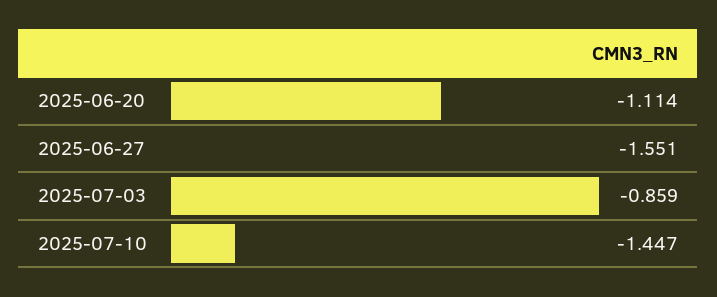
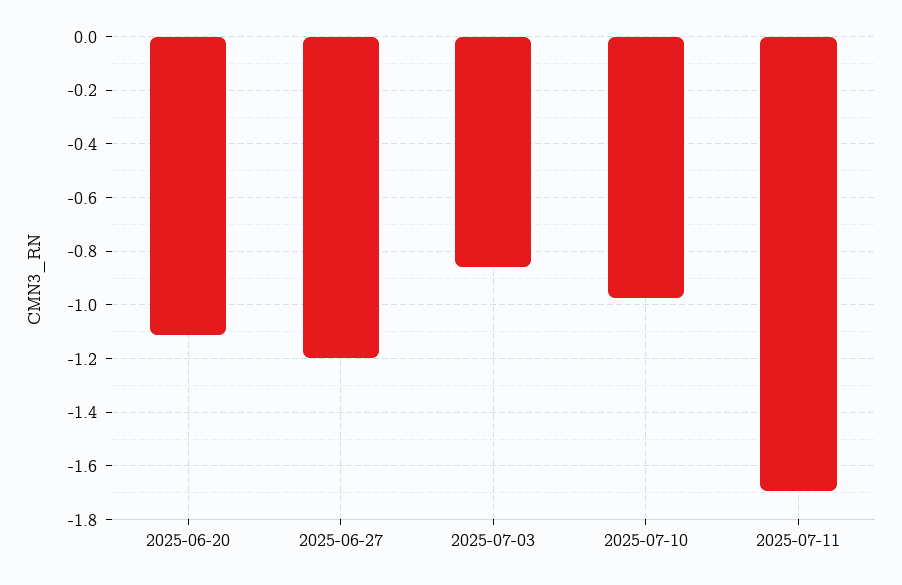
2025-06-27: -1.551 -> -1.2
2025-07-10: -1.447 -> -0.975
2025-07-11: none -> -1.7

